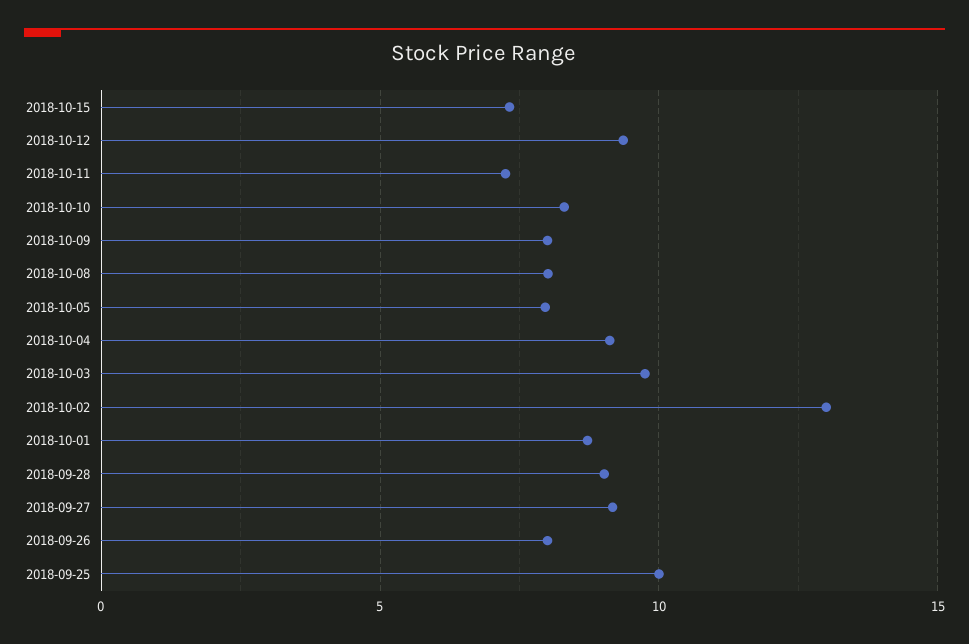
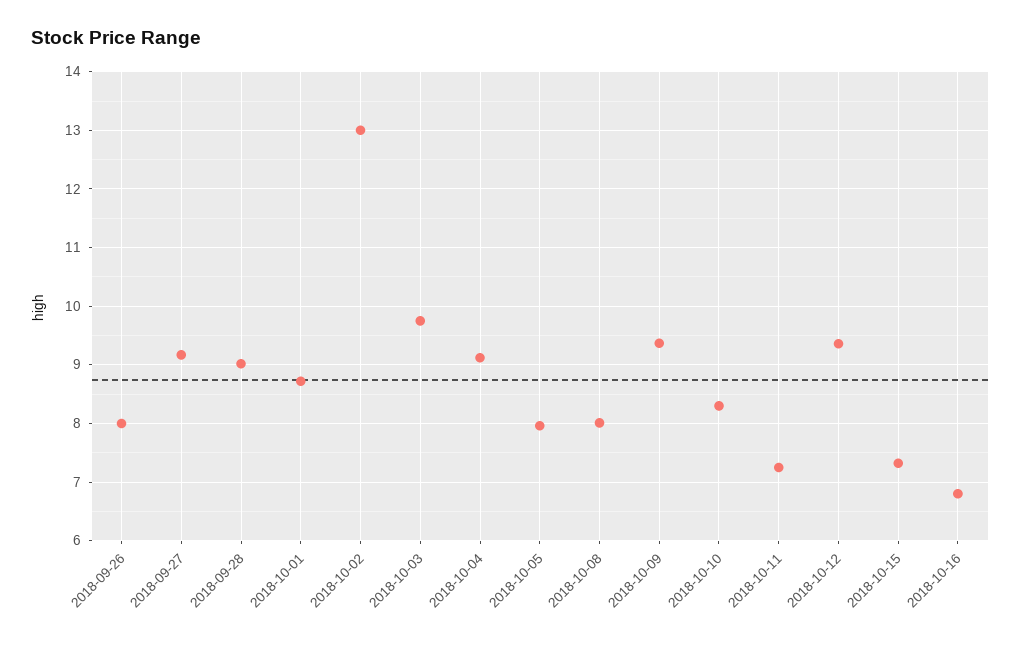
2018-10-09: 8 -> 9.4
2018-09-25: 10 -> none
2018-10-16: none -> 6.8

